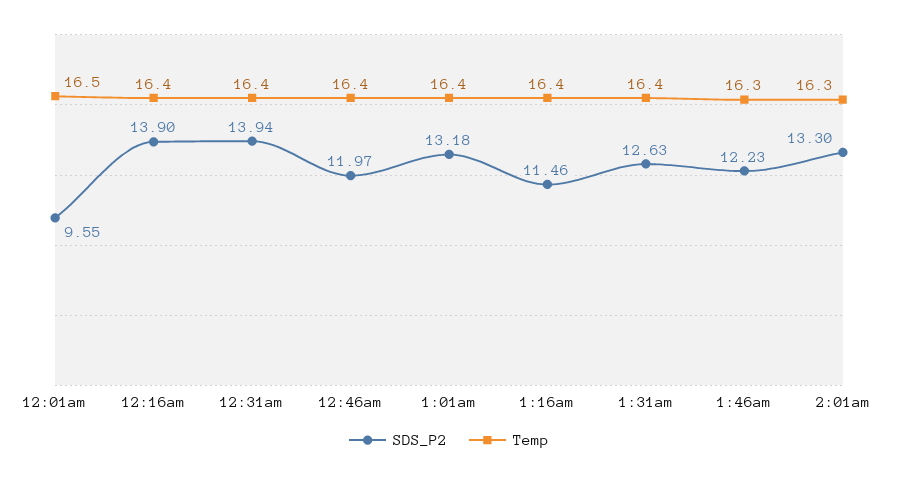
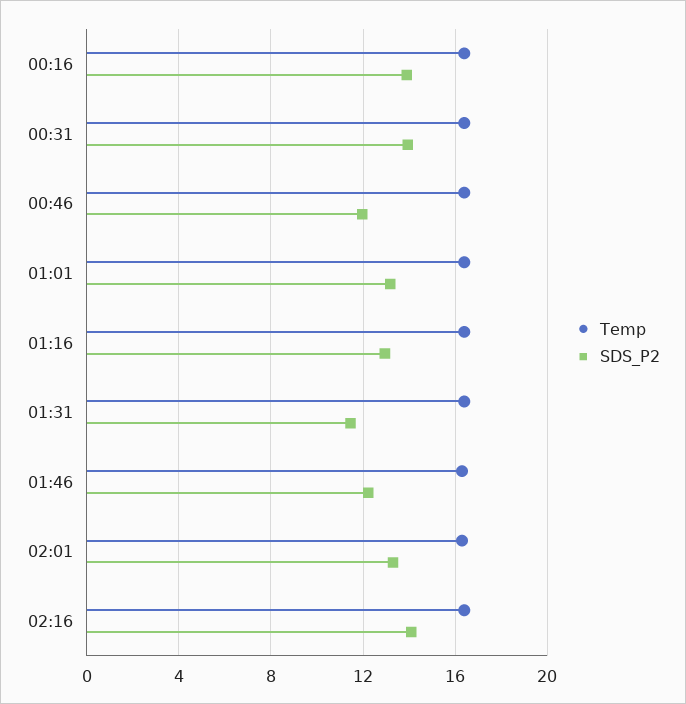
SDS_P2, 12:01am: 9.55 -> none
Temp, 12:01am: 16.5 -> none
SDS_P2, 1:16am: 11.46 -> 13
SDS_P2, 1:31am: 12.63 -> 11.5
Temp, 02:16: none -> 16.5
SDS_P2, 02:16: none -> 14

